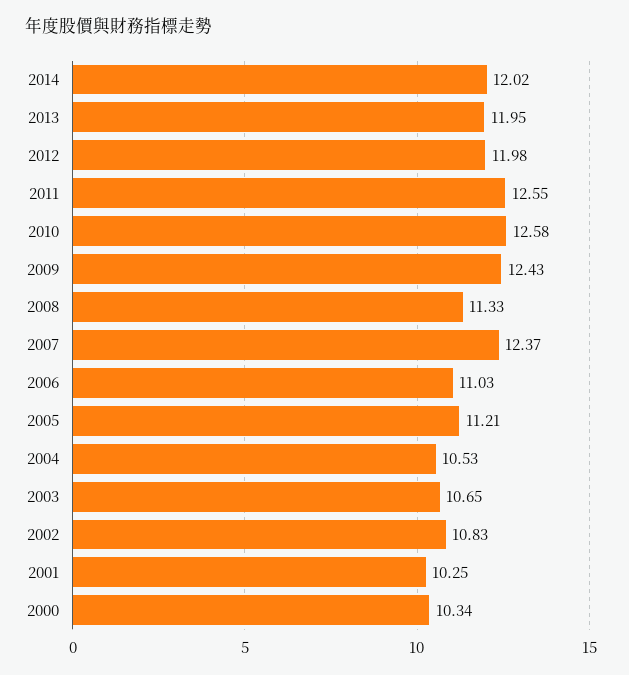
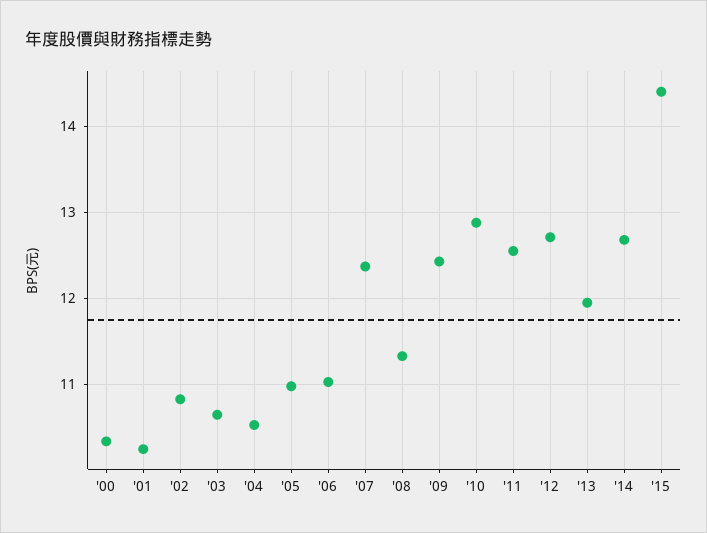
2014: 12.02 -> 12.7
2012: 11.98 -> 12.7
2010: 12.58 -> 12.9
2005: 11.21 -> 11
'15: none -> 14.4

